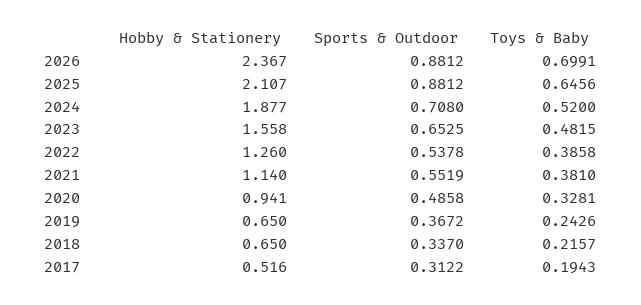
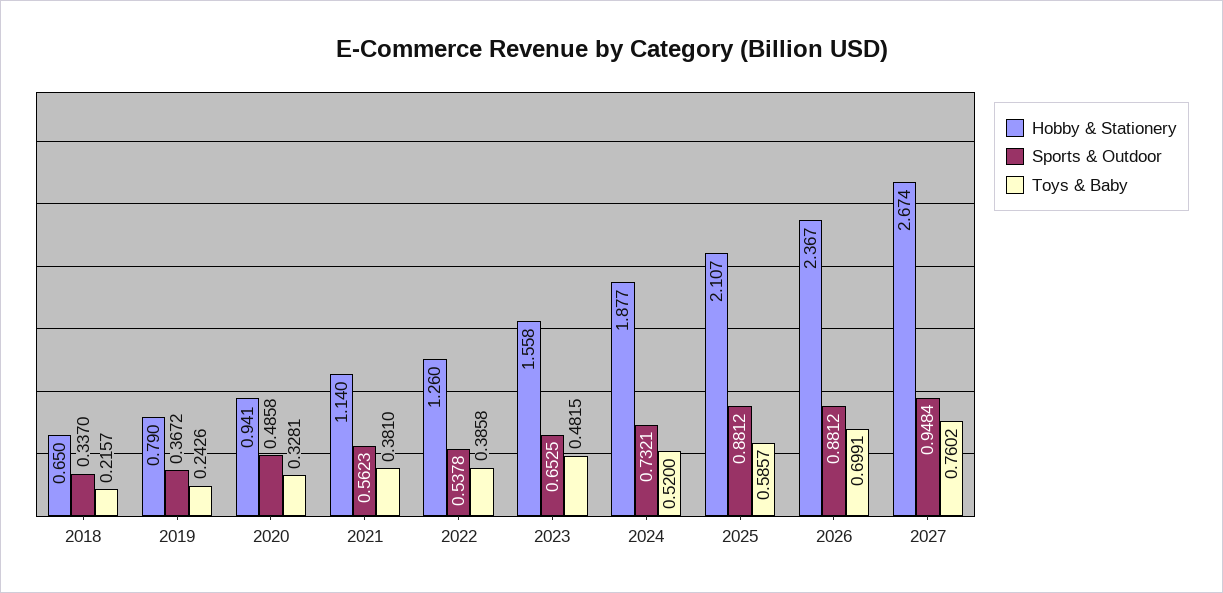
Toys & Baby, 2025: 0.6456 -> 0.5857
Sports & Outdoor, 2024: 0.708 -> 0.7321
Sports & Outdoor, 2021: 0.5519 -> 0.5623
Hobby & Stationery, 2019: 0.65 -> 0.79
Hobby & Stationery, 2017: 0.516 -> none
Sports & Outdoor, 2017: 0.3122 -> none
Toys & Baby, 2017: 0.1943 -> none
Hobby & Stationery, 2027: none -> 2.674
Sports & Outdoor, 2027: none -> 0.9484
Toys & Baby, 2027: none -> 0.7602

